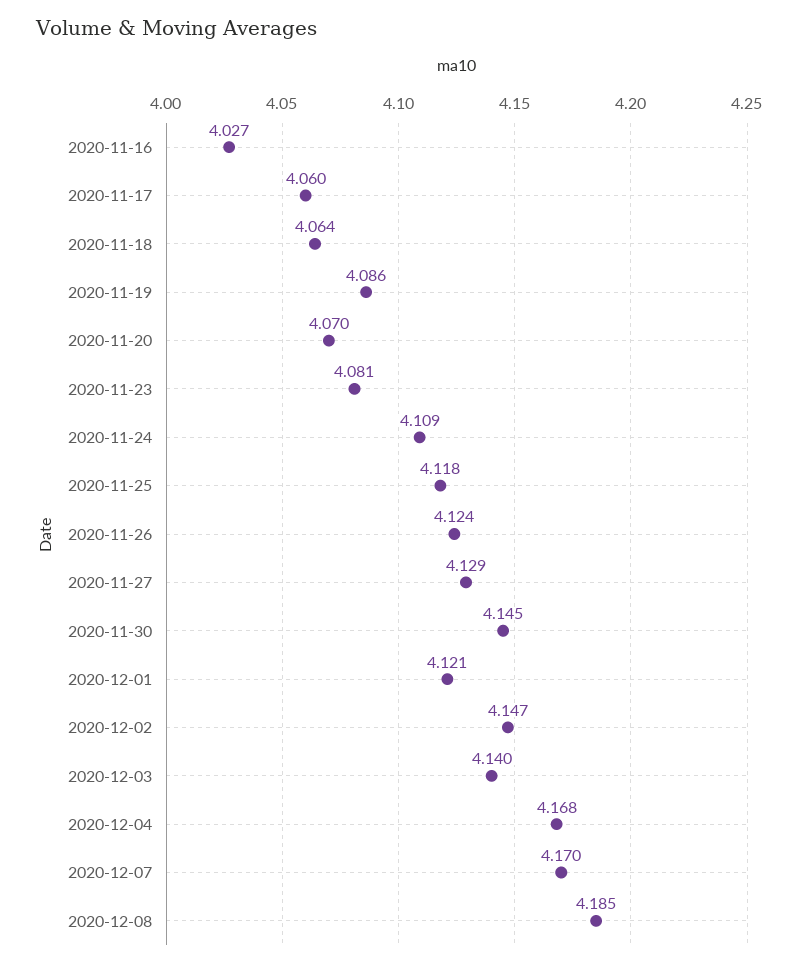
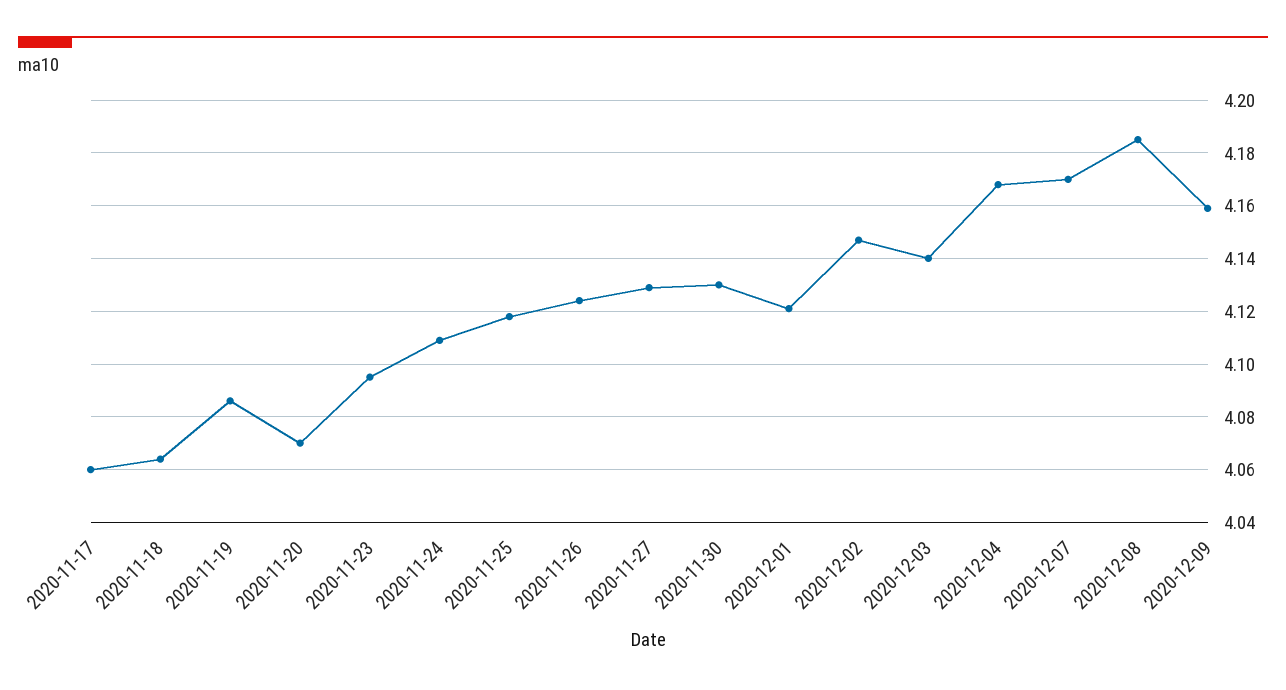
2020-11-16: 4.027 -> none
2020-11-23: 4.081 -> 4.095
2020-11-30: 4.145 -> 4.13
2020-12-09: none -> 4.16

